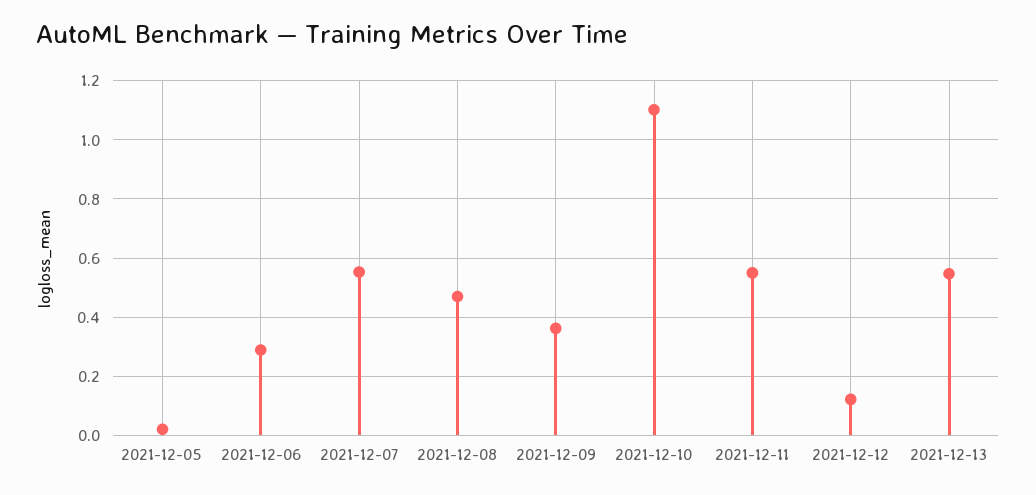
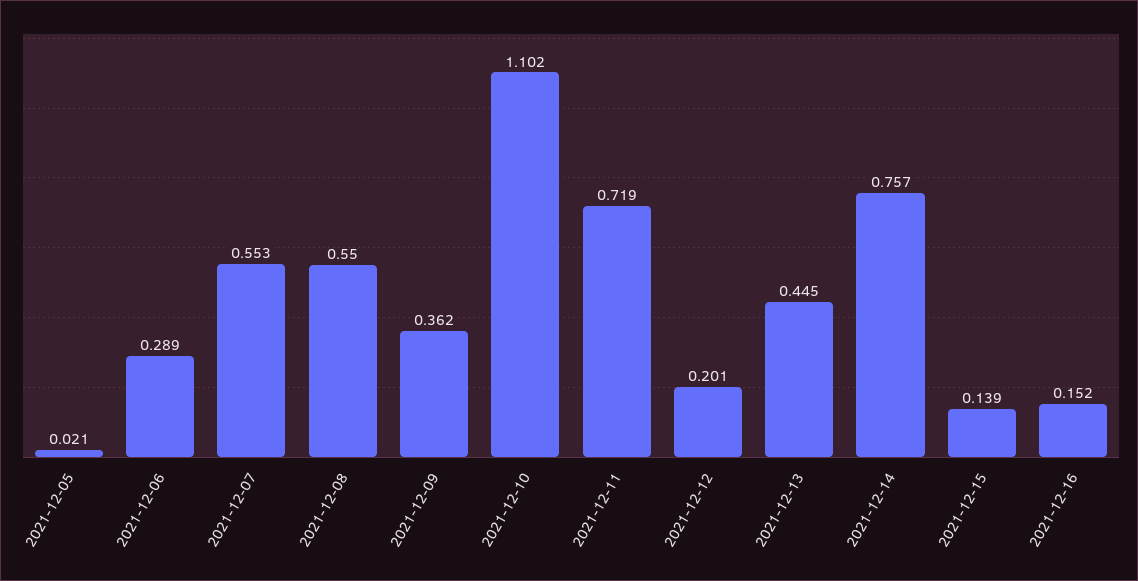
2021-12-08: 0.475 -> 0.55
2021-12-11: 0.55 -> 0.719
2021-12-12: 0.125 -> 0.201
2021-12-13: 0.55 -> 0.445
2021-12-14: none -> 0.757
2021-12-15: none -> 0.139
2021-12-16: none -> 0.152

